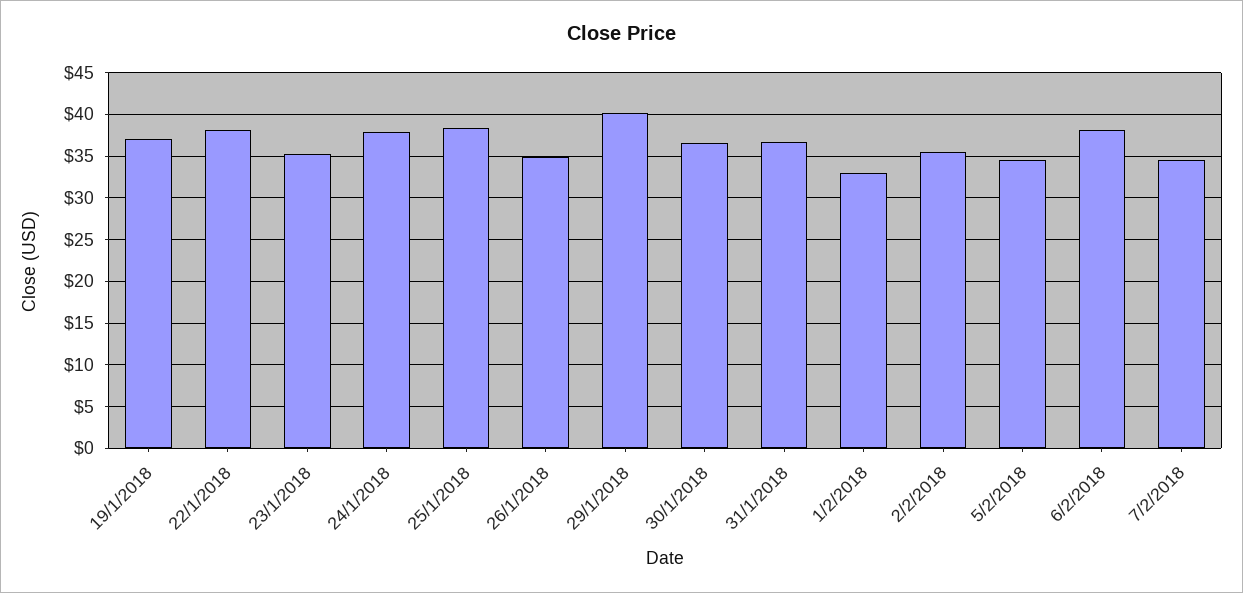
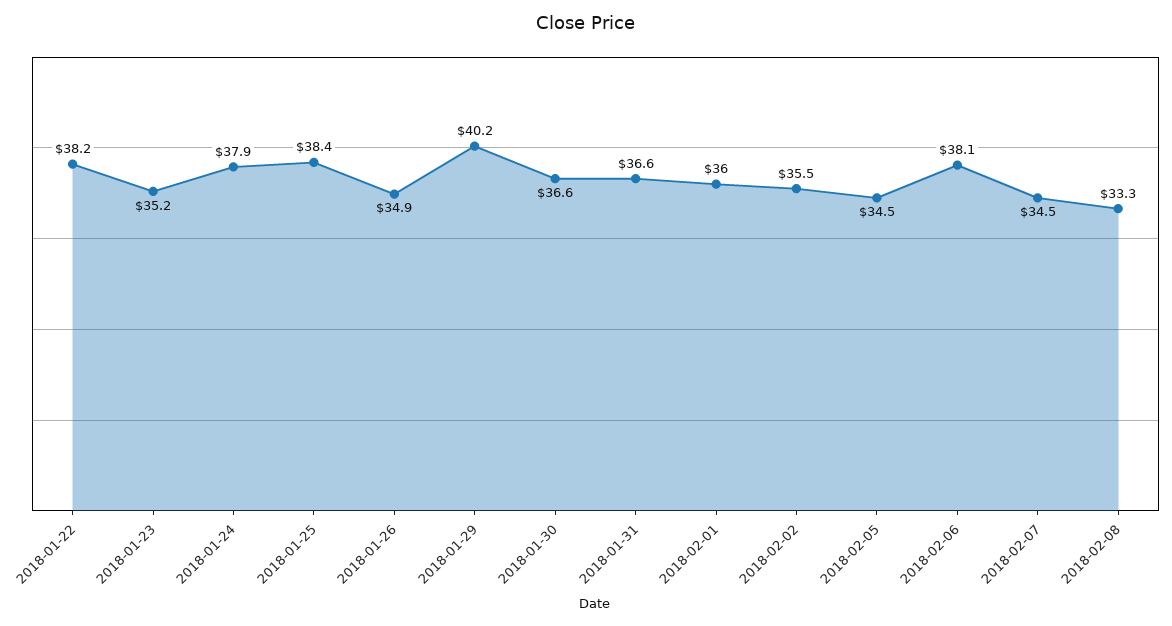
19/1/2018: 37 -> none
1/2/2018: 33 -> 36
2018-02-08: none -> 33.3

